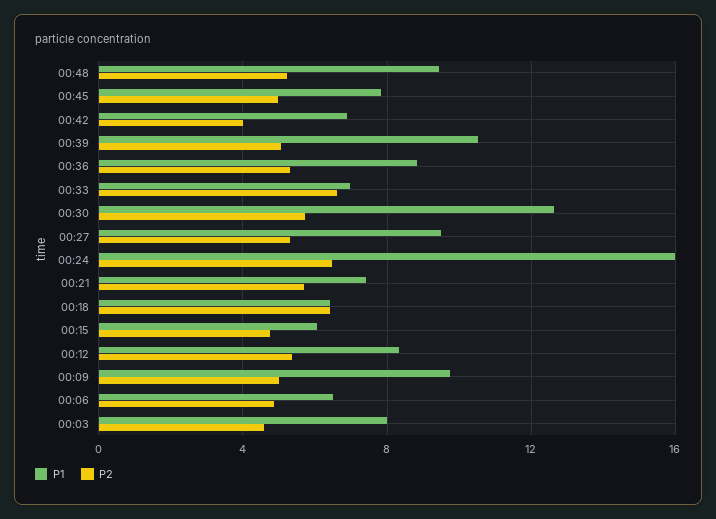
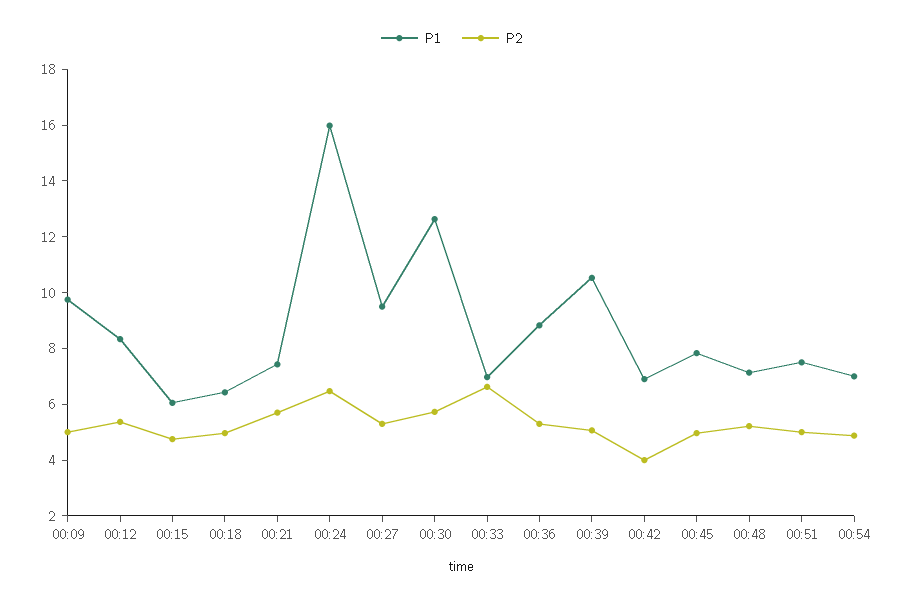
P1, 00:48: 9.5 -> 7
P2, 00:18: 6.5 -> 5
P1, 00:06: 6.5 -> none
P2, 00:06: 5 -> none
P1, 00:03: 8 -> none
P2, 00:03: 4.5 -> none
P1, 00:51: none -> 7.5
P2, 00:51: none -> 5
P1, 00:54: none -> 7
P2, 00:54: none -> 5

